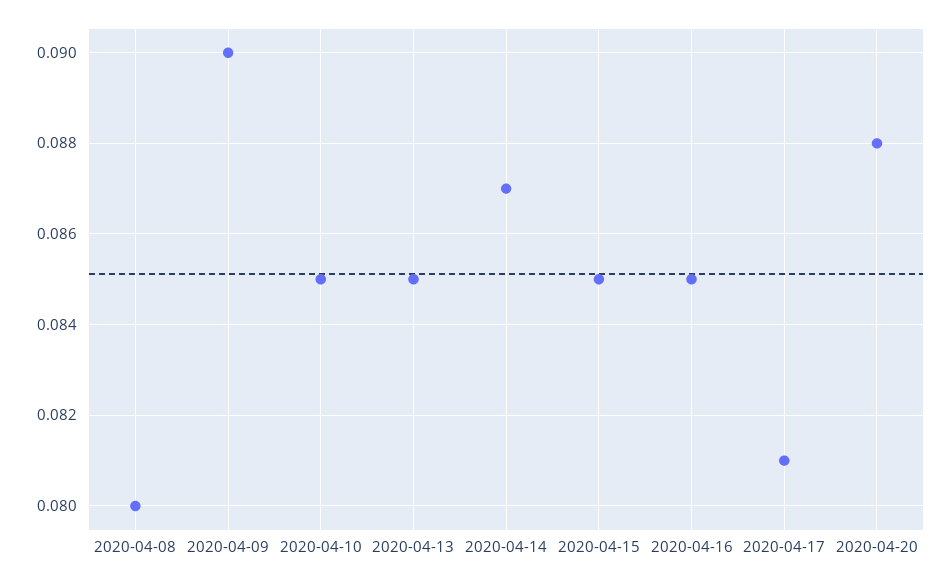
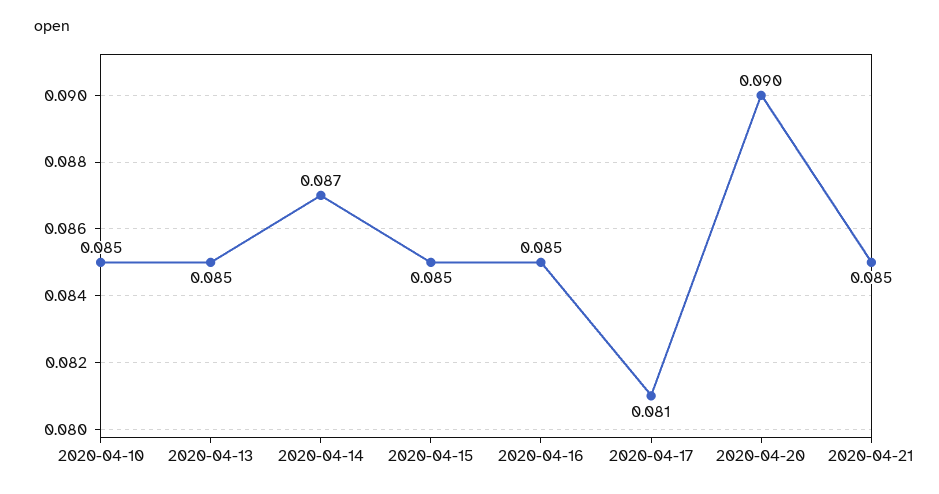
2020-04-08: 0.08 -> none
2020-04-09: 0.09 -> none
2020-04-20: 0.088 -> 0.09
2020-04-21: none -> 0.085

